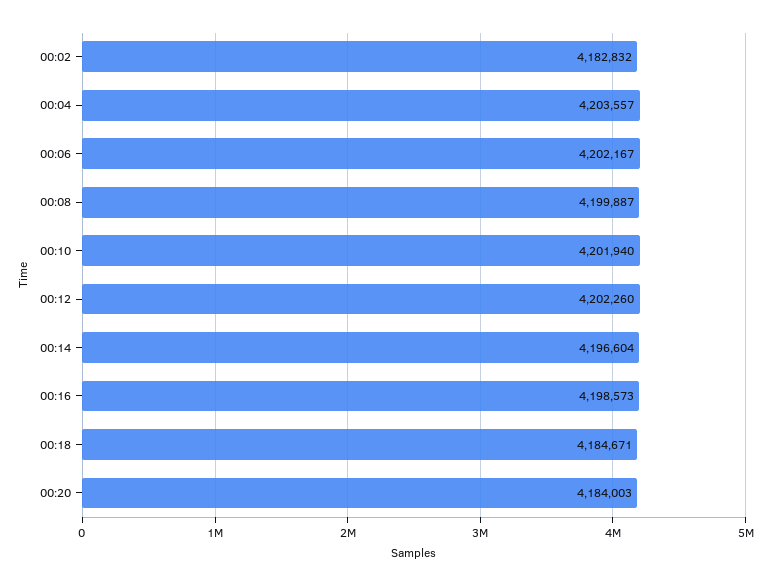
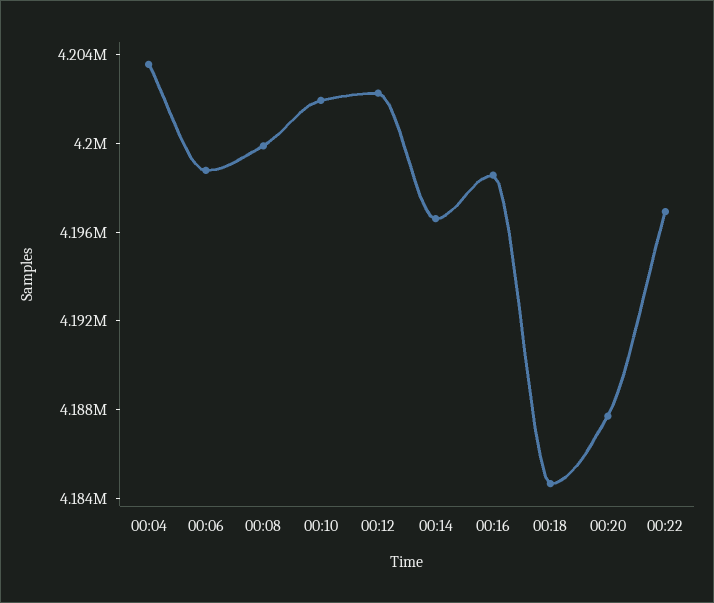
00:02: 4182832 -> none
00:06: 4202167 -> 4199000
00:20: 4184003 -> 4188000
00:22: none -> 4197000

